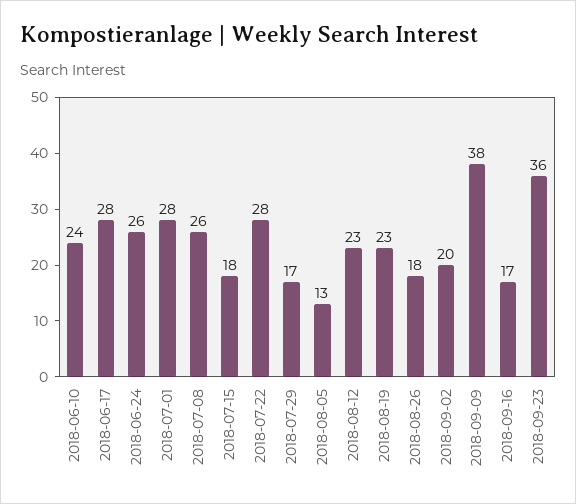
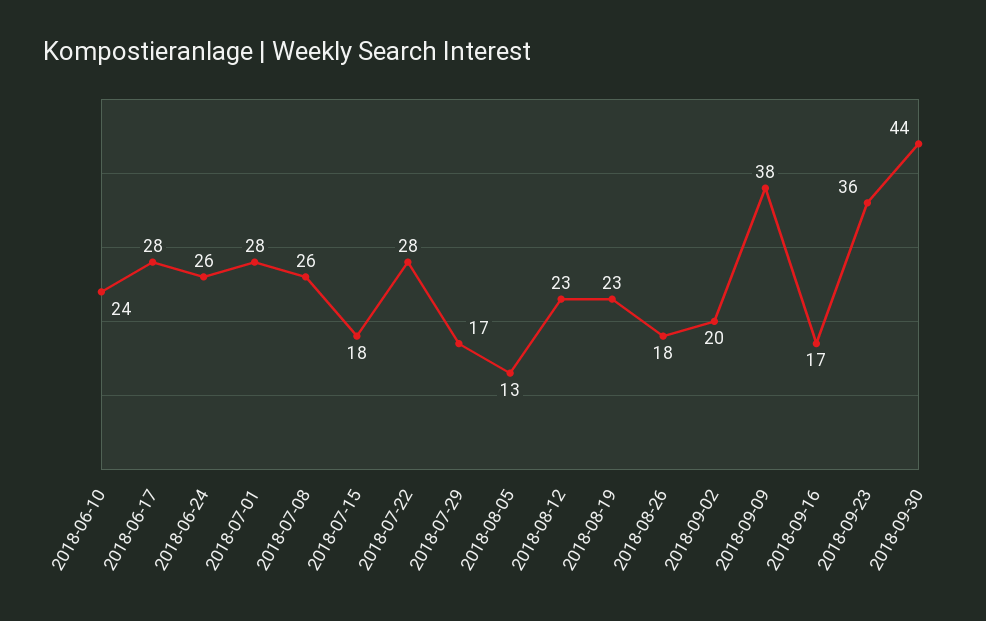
2018-09-30: none -> 44

